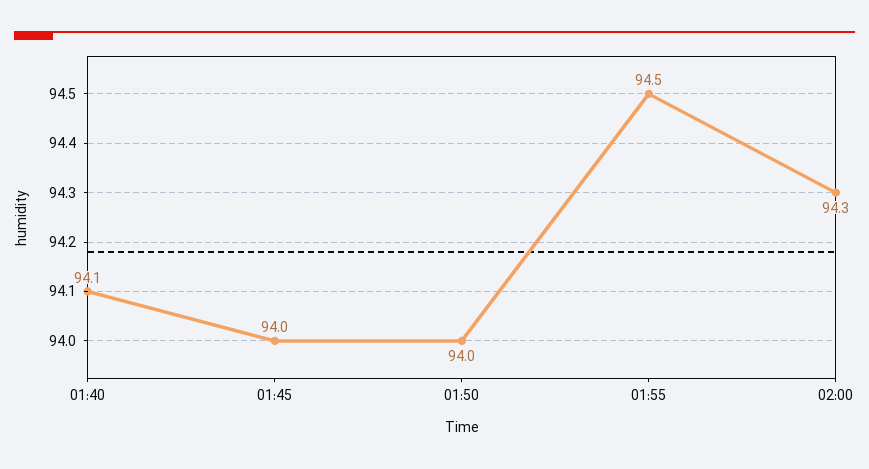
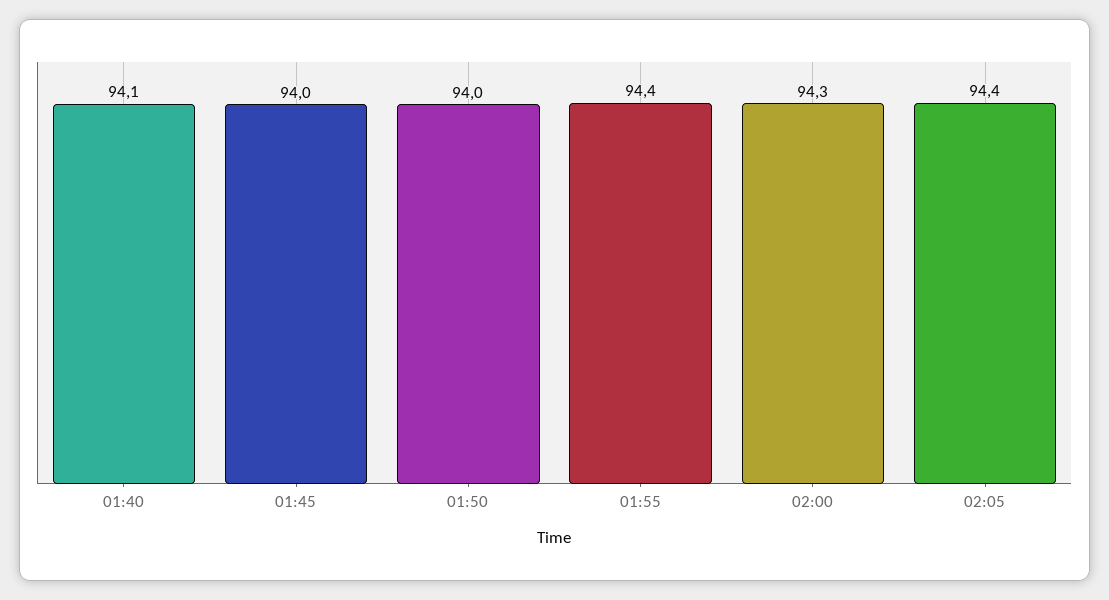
01:55: 94.5 -> 94.4
02:05: none -> 94.4

